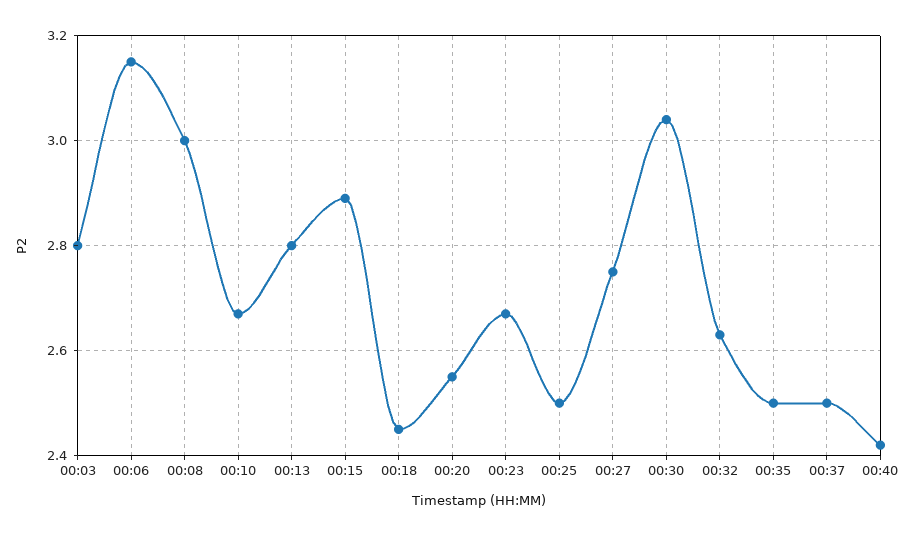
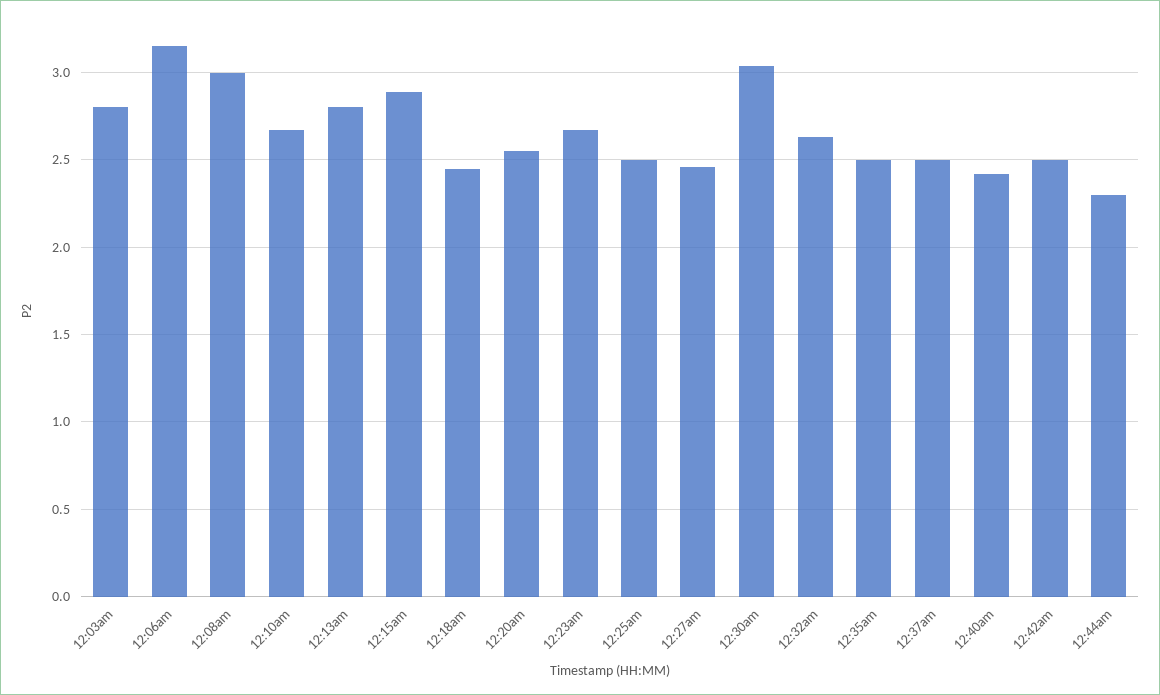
00:27: 2.75 -> 2.45
12:42am: none -> 2.5
12:44am: none -> 2.3

